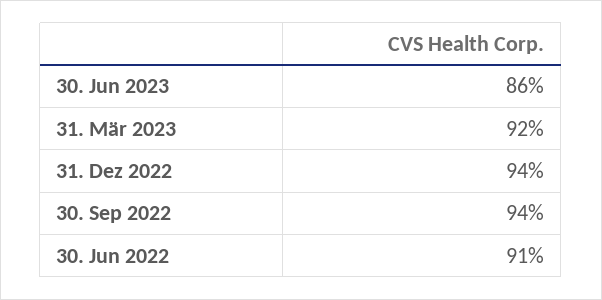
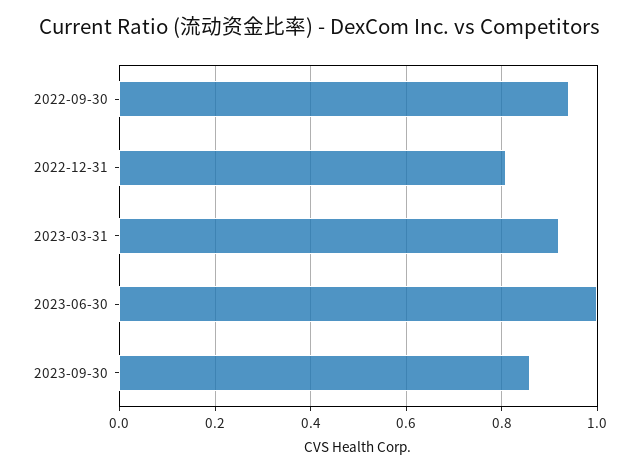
30. Jun 2023: 0.86 -> 1
31. Dez 2022: 0.94 -> 0.8
30. Jun 2022: 0.91 -> none
2023-09-30: none -> 0.85

